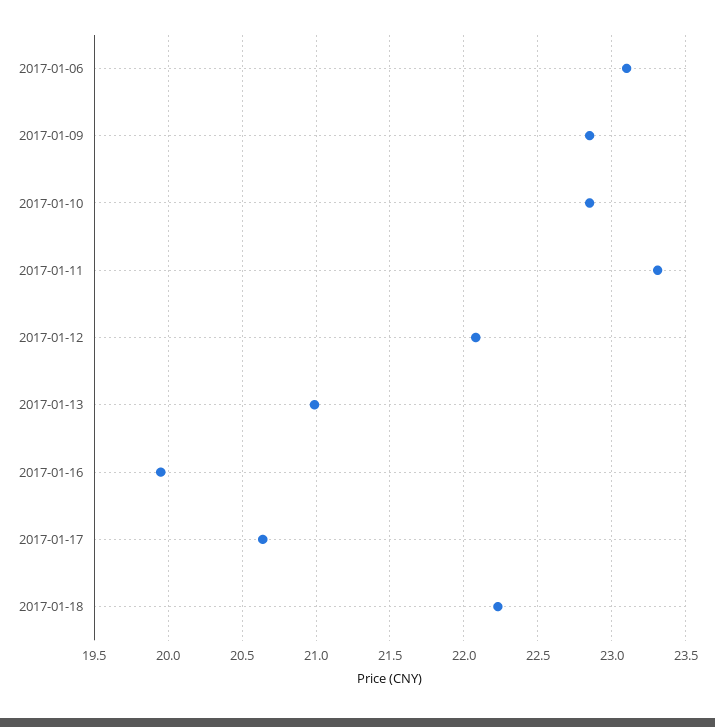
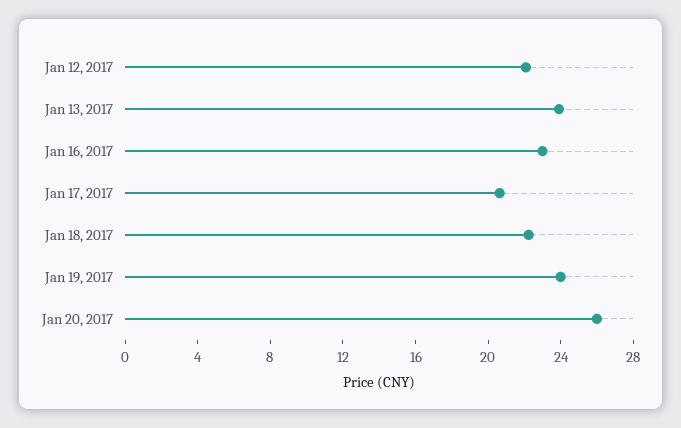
2017-01-06: 23.1 -> none
2017-01-09: 22.85 -> none
2017-01-10: 22.85 -> none
2017-01-11: 23.3 -> none
2017-01-13: 21 -> 24
2017-01-16: 19.95 -> 23
Jan 19, 2017: none -> 24
Jan 20, 2017: none -> 26

